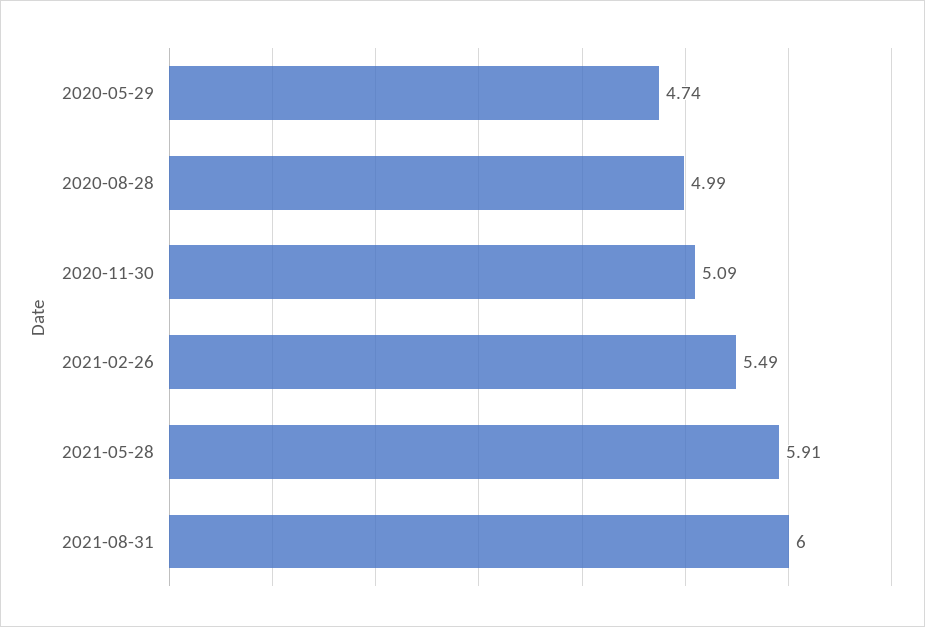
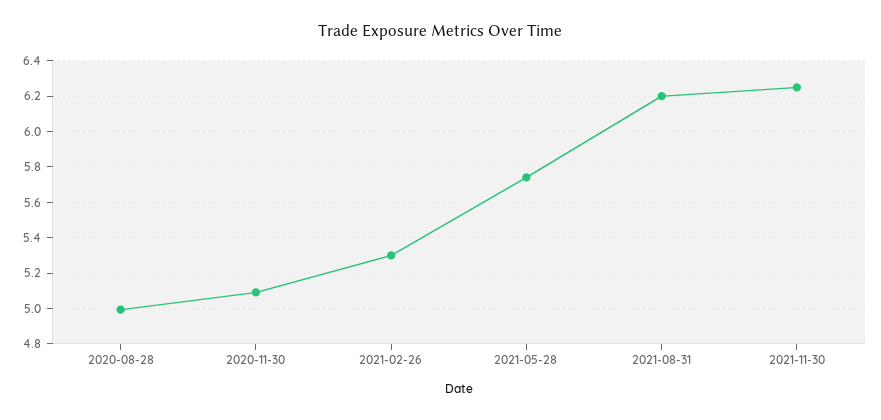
2020-05-29: 4.74 -> none
2021-02-26: 5.49 -> 5.3
2021-05-28: 5.91 -> 5.75
2021-08-31: 6 -> 6.2
2021-11-30: none -> 6.25

